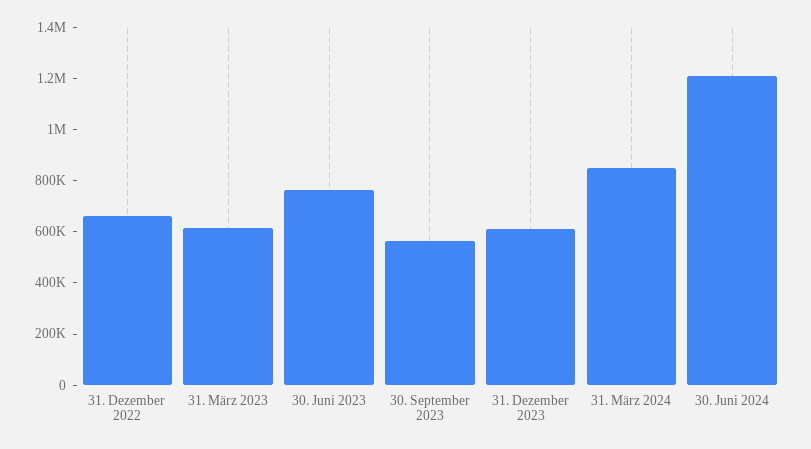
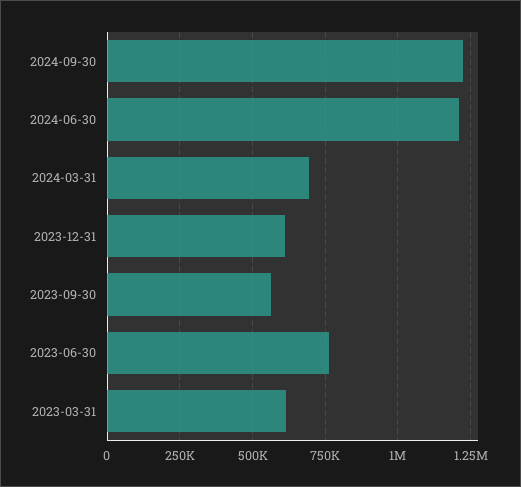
31. Dezember 2022: 650000 -> none
31. März 2024: 850000 -> 700000
2024-09-30: none -> 1225000

